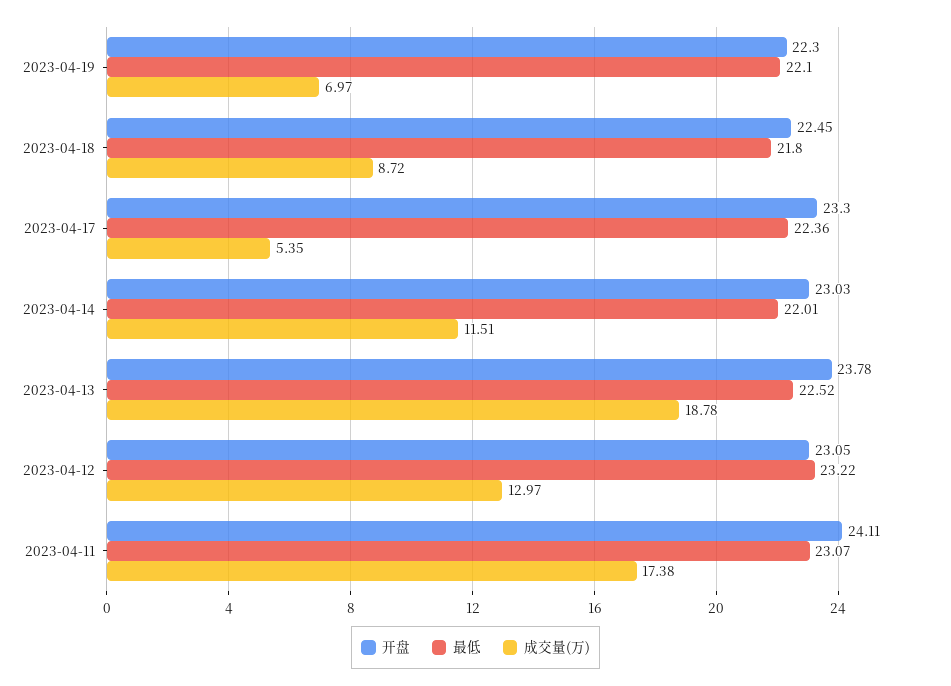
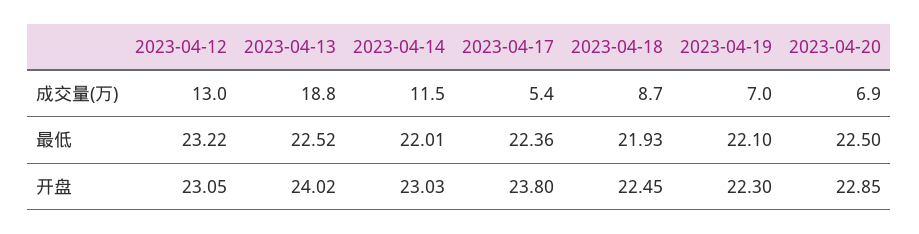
最低, 2023-04-18: 21.8 -> 21.93
开盘, 2023-04-17: 23.3 -> 23.8
开盘, 2023-04-13: 23.78 -> 24.02
开盘, 2023-04-11: 24.11 -> none
最低, 2023-04-11: 23.07 -> none
成交量(万), 2023-04-11: 17.38 -> none
成交量(万), 2023-04-20: none -> 6.9
最低, 2023-04-20: none -> 22.5
开盘, 2023-04-20: none -> 22.85

